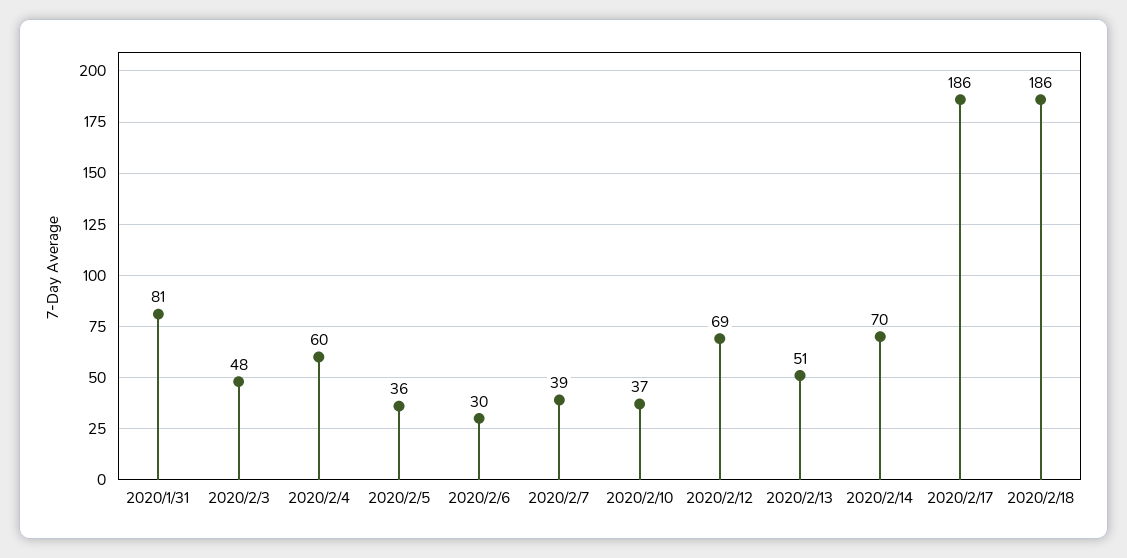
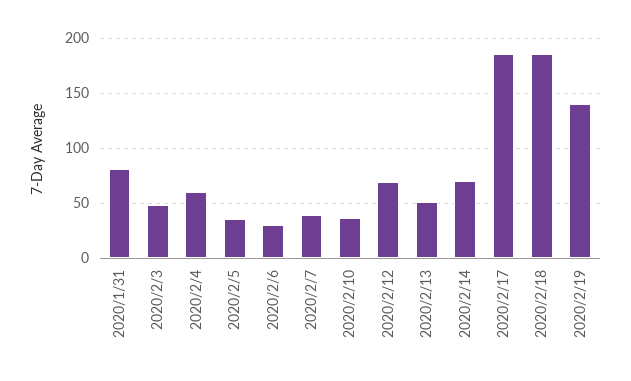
2020/2/19: none -> 140

